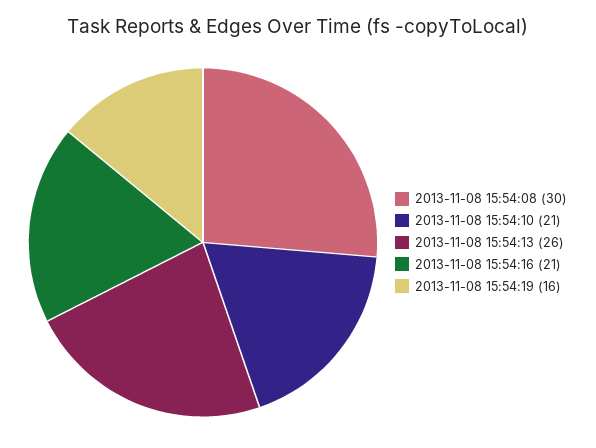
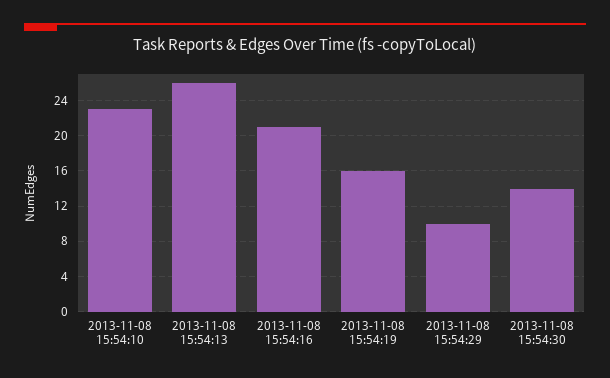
2013-11-08 15:54:08: 30 -> none
2013-11-08 15:54:10: 21 -> 23
2013-11-08 15:54:29: none -> 10
2013-11-08 15:54:30: none -> 14

